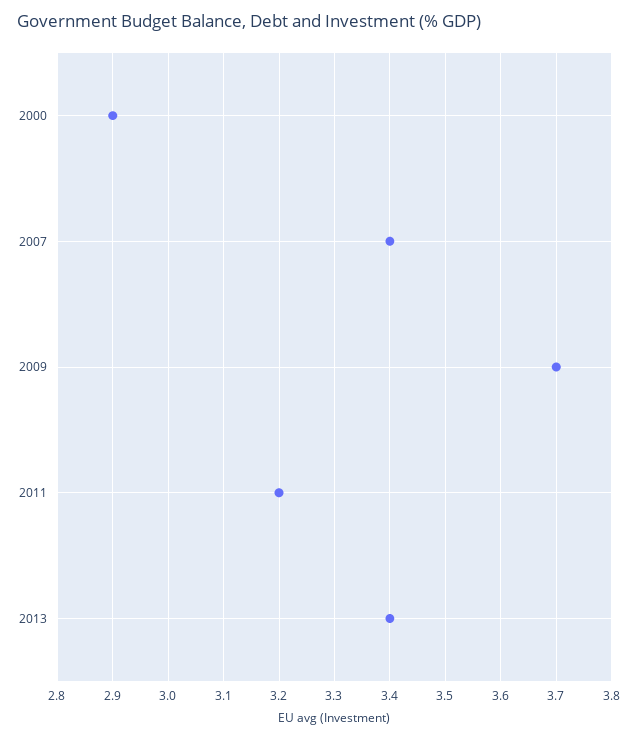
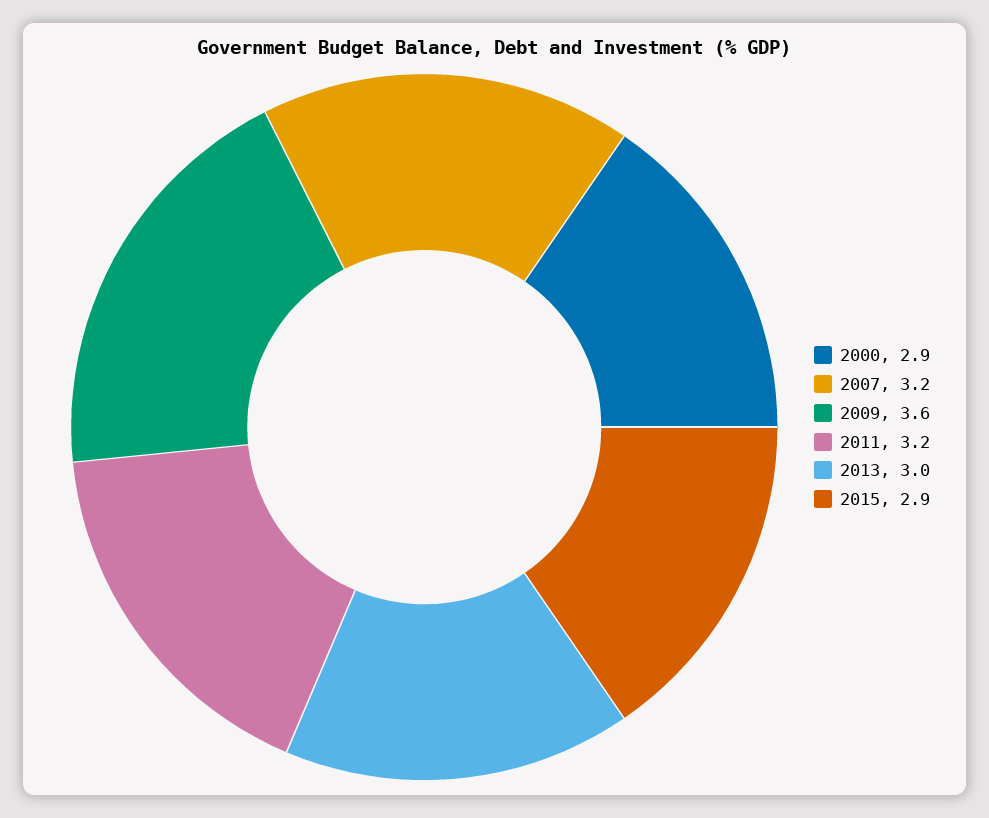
2007: 3.4 -> 3.2
2009: 3.7 -> 3.6
2013: 3.4 -> 3
2015: none -> 2.9

